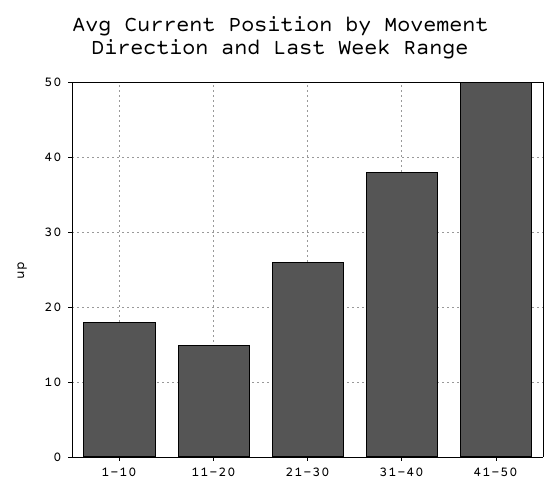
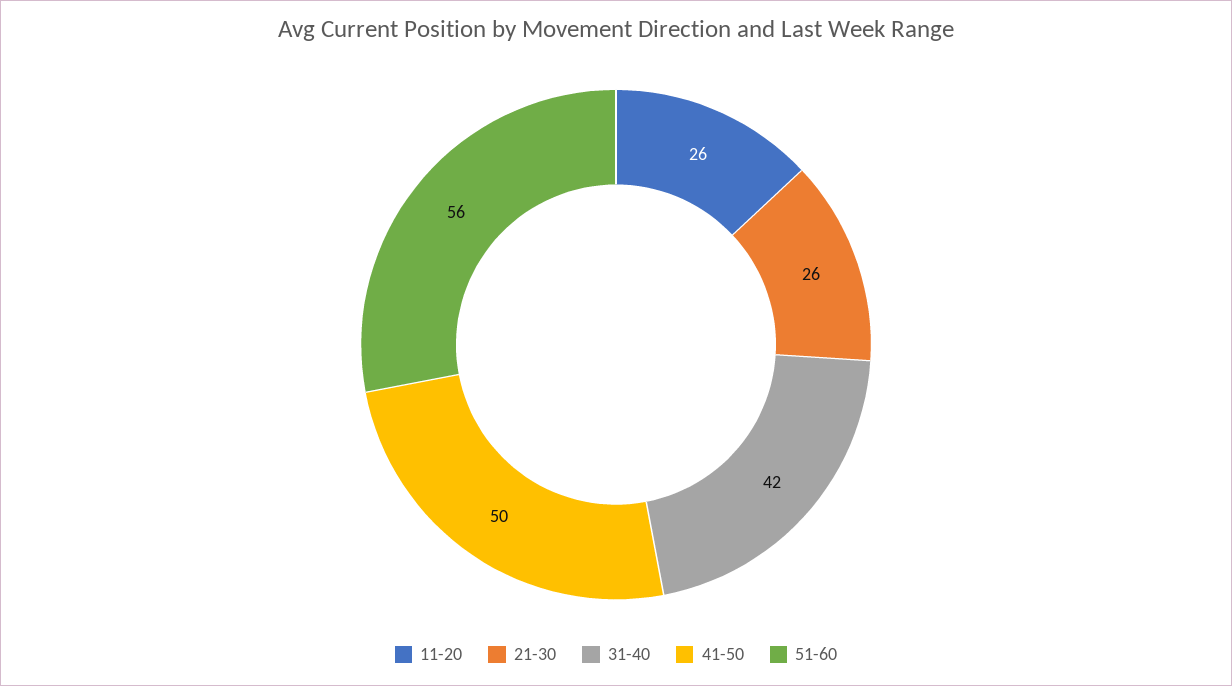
1-10: 18 -> none
11-20: 15 -> 26
31-40: 38 -> 42
51-60: none -> 56

